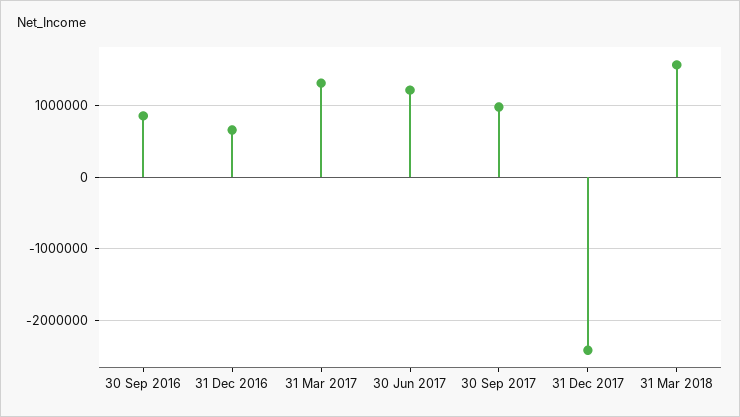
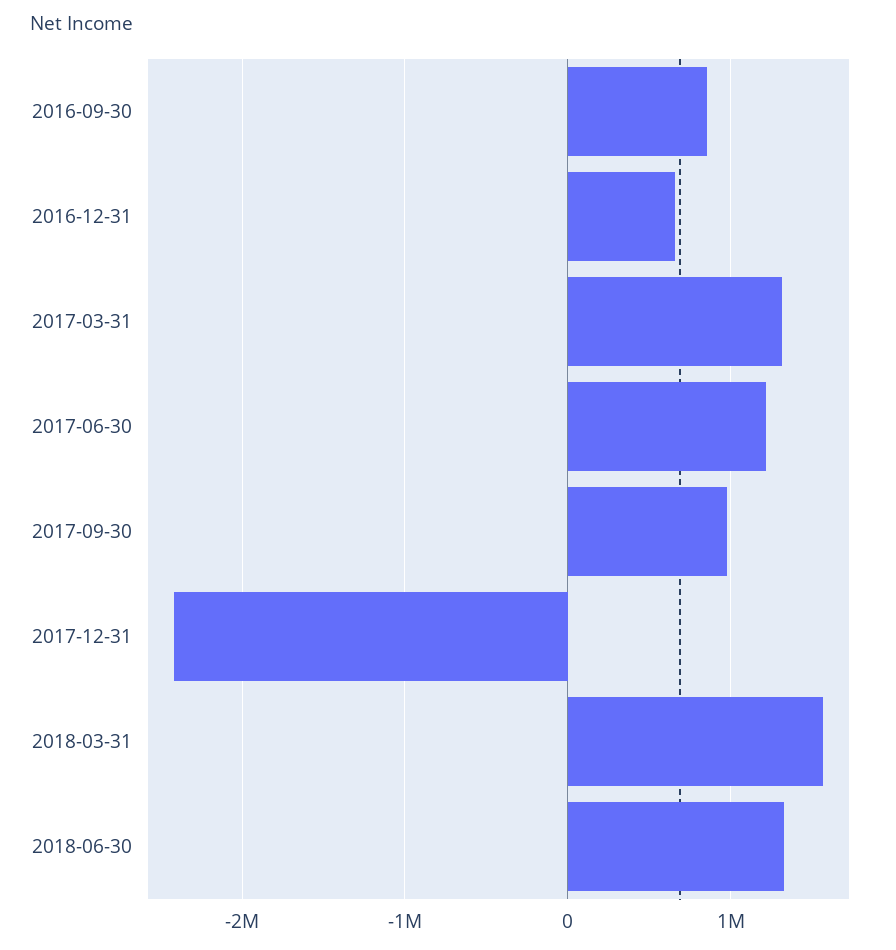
2018-06-30: none -> 1300000

